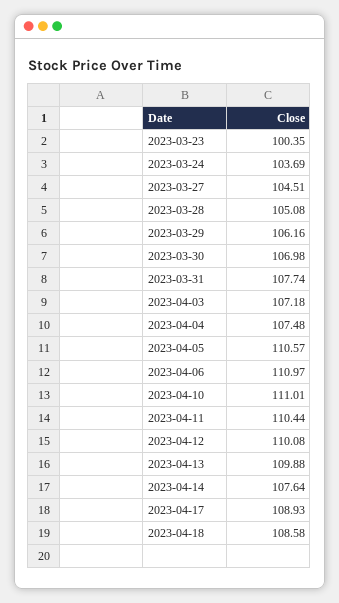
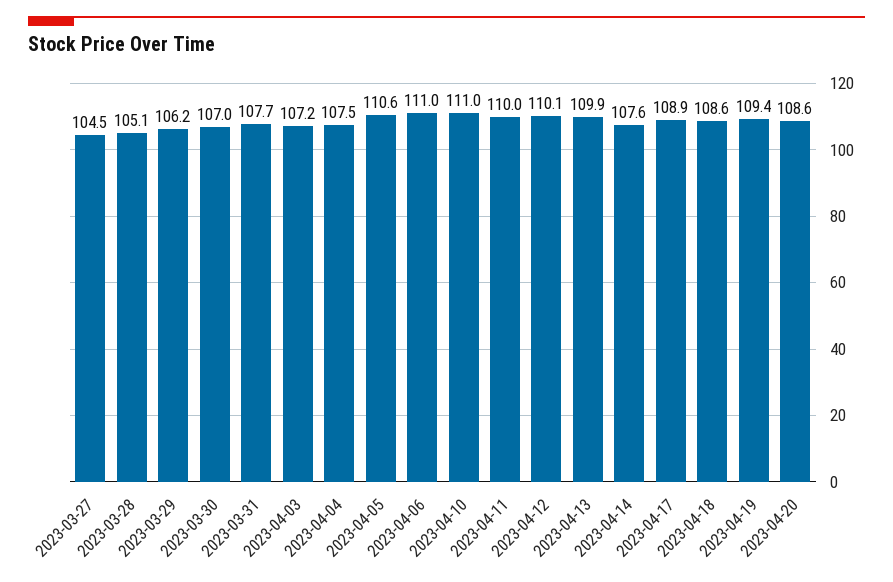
2023-03-23: 100.35 -> none
2023-03-24: 103.69 -> none
2023-04-11: 110.44 -> 110
2023-04-19: none -> 109.4
2023-04-20: none -> 108.6

